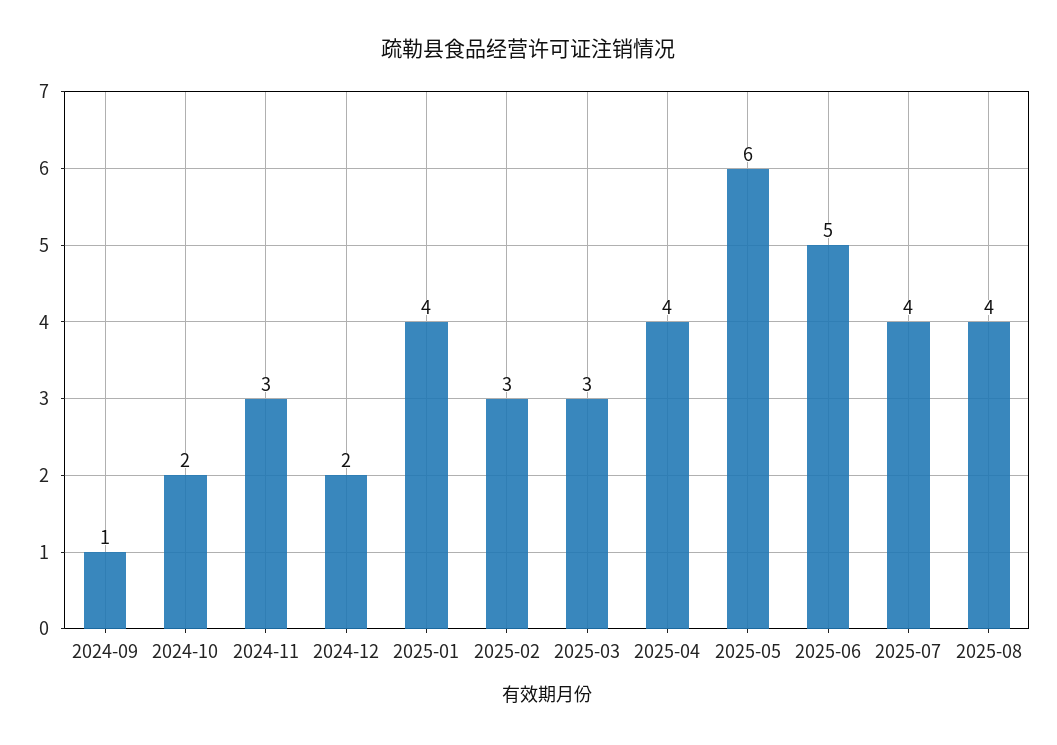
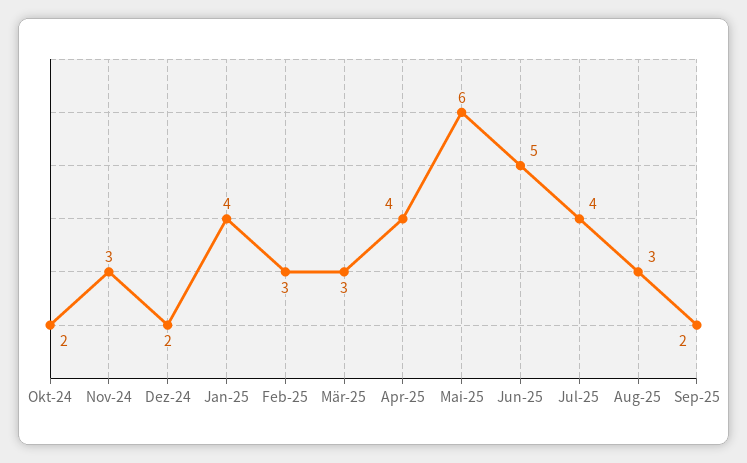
2024-09: 1 -> none
2025-08: 4 -> 3
Sep-25: none -> 2

